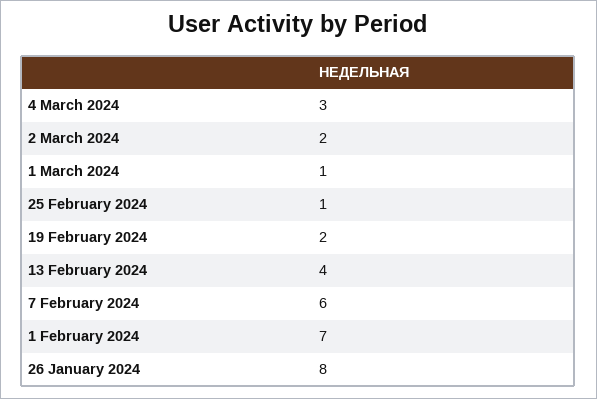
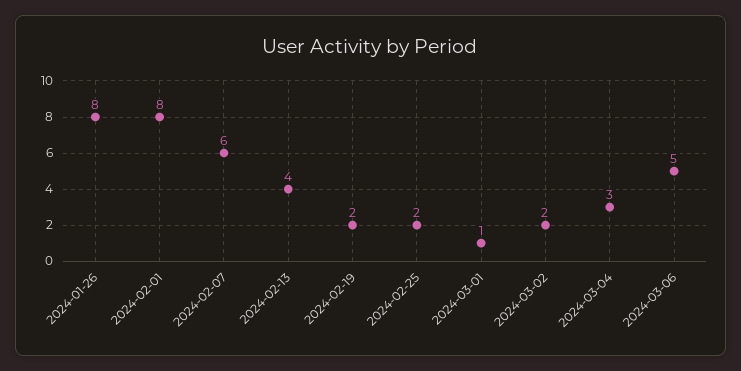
25 February 2024: 1 -> 2
1 February 2024: 7 -> 8
2024-03-06: none -> 5

